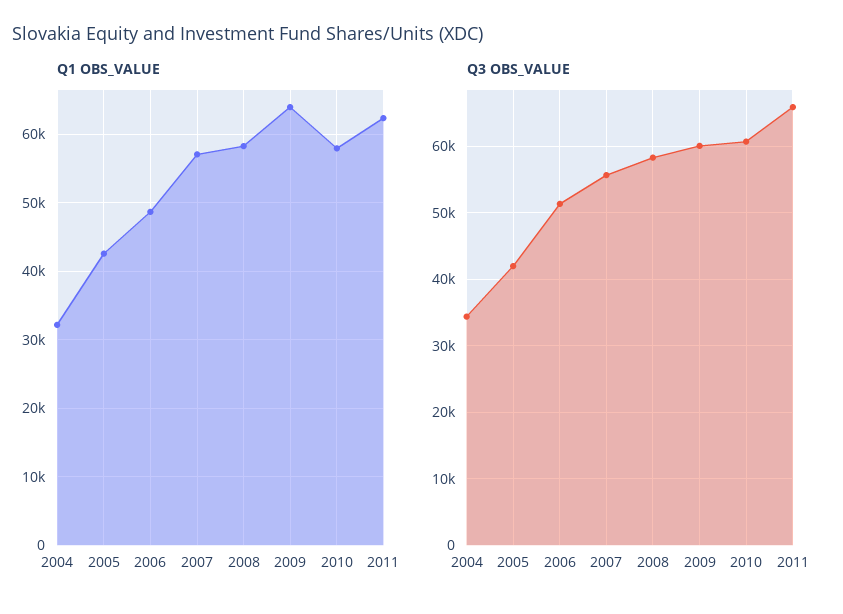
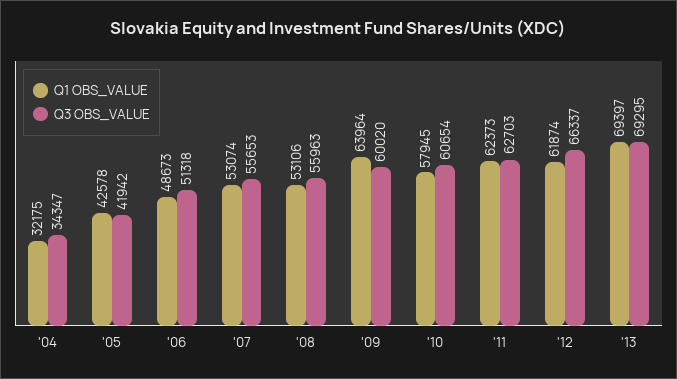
Q1 OBS_VALUE, 2007: 57000 -> 53074
Q1 OBS_VALUE, 2008: 58000 -> 53106
Q3 OBS_VALUE, 2008: 58000 -> 55963
Q3 OBS_VALUE, 2011: 66000 -> 62703
Q1 OBS_VALUE, '12: none -> 61874
Q3 OBS_VALUE, '12: none -> 66337
Q1 OBS_VALUE, '13: none -> 69397
Q3 OBS_VALUE, '13: none -> 69295

